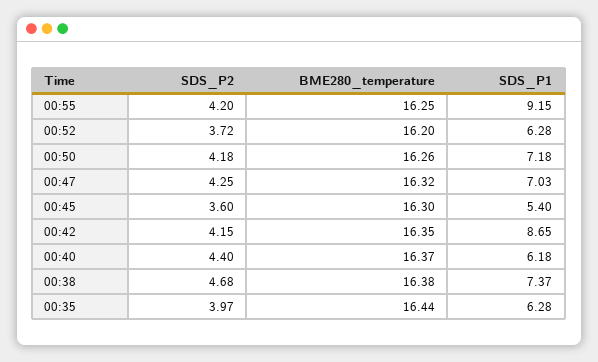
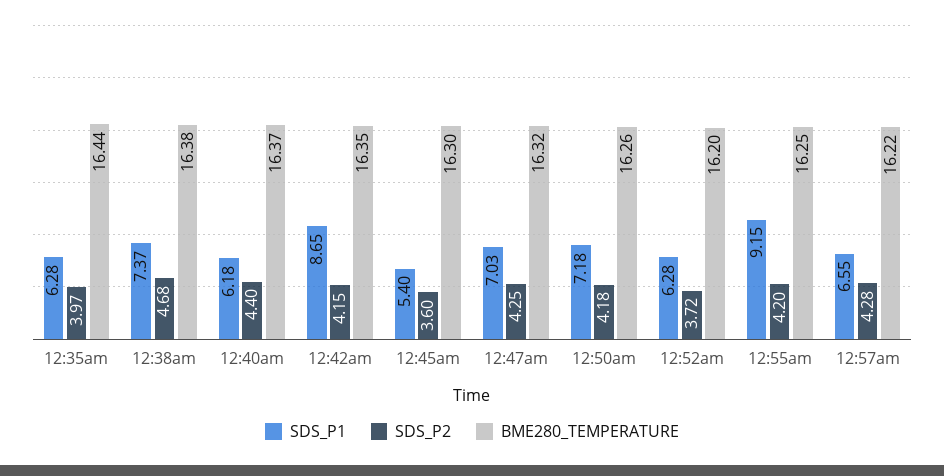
SDS_P1, 12:57am: none -> 6.55
SDS_P2, 12:57am: none -> 4.28
BME280_temperature, 12:57am: none -> 16.22

